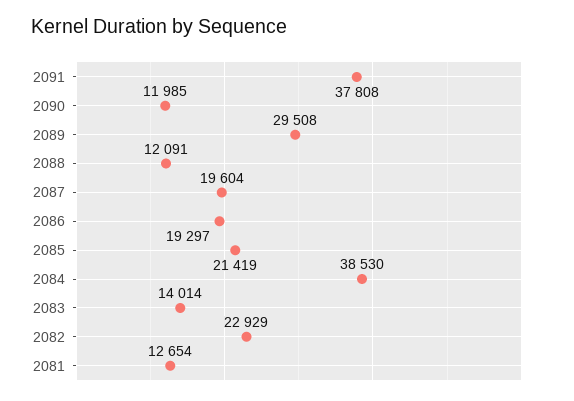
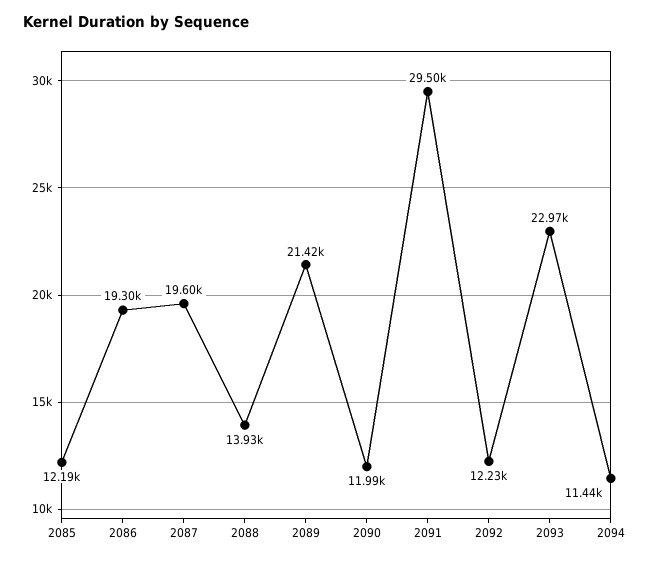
2091: 37808 -> 29500
2089: 29508 -> 21420
2088: 12091 -> 13930
2085: 21419 -> 12190
2084: 38530 -> none
2083: 14014 -> none
2082: 22929 -> none
2081: 12654 -> none
2092: none -> 12230
2093: none -> 22970
2094: none -> 11440

